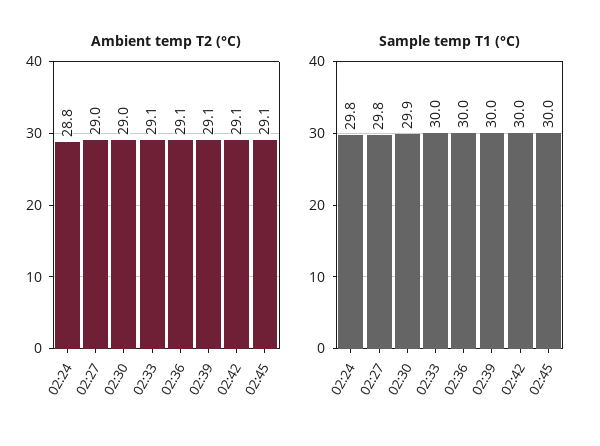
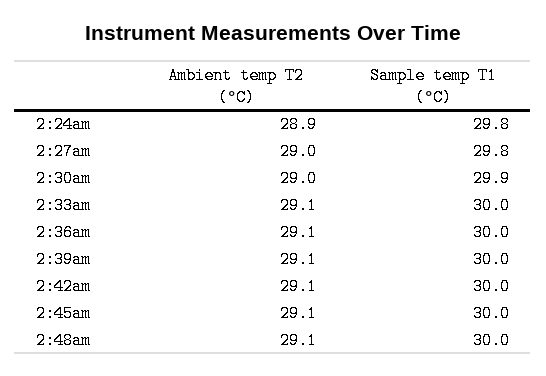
Ambient temp T2 (°C), 02:24: 28.8 -> 28.9
Ambient temp T2 (°C), 2:48am: none -> 29.1
Sample temp T1 (°C), 2:48am: none -> 30

